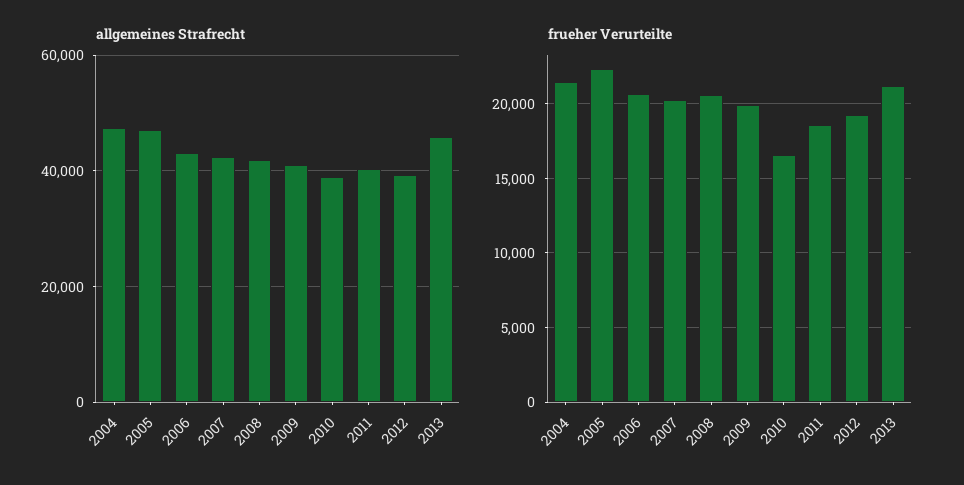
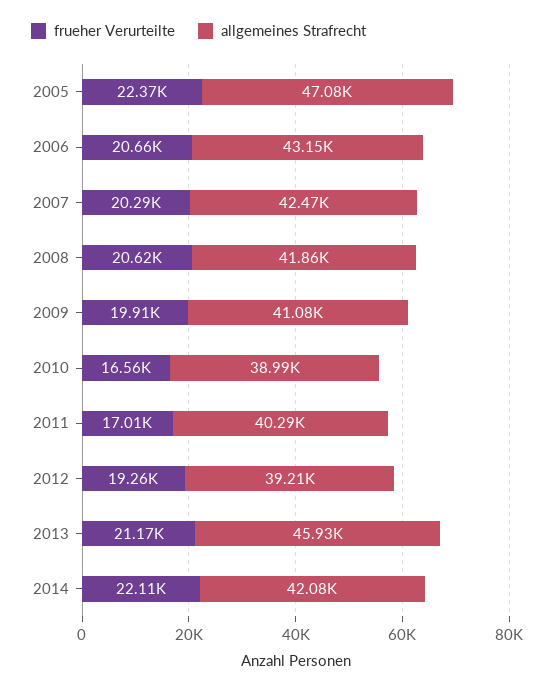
allgemeines Strafrecht, 2004: 48000 -> none
frueher Verurteilte, 2004: 21500 -> none
frueher Verurteilte, 2011: 18500 -> 17010
frueher Verurteilte, 2014: none -> 22110
allgemeines Strafrecht, 2014: none -> 42080

